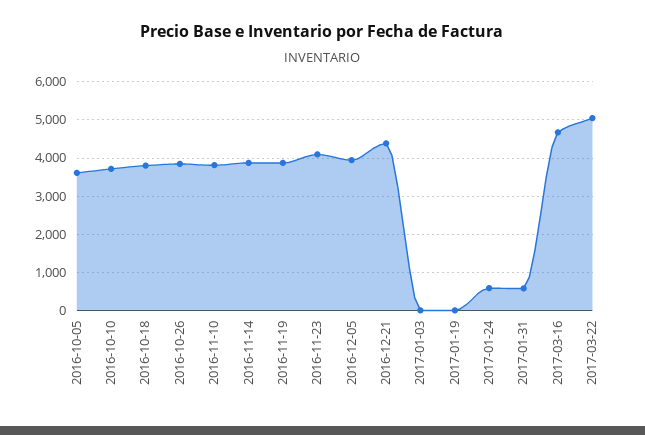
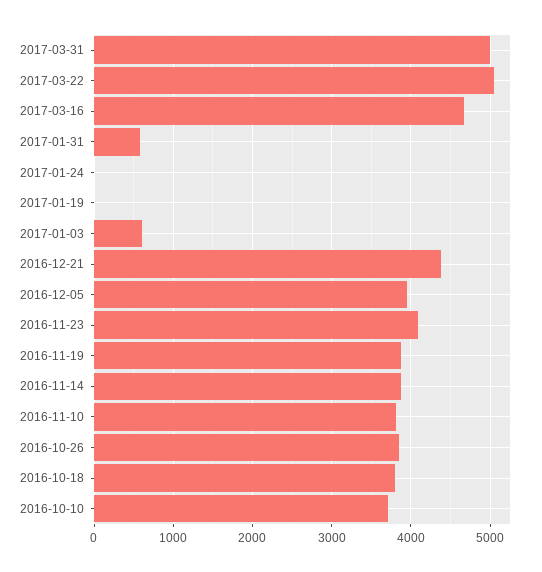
2016-10-05: 3600 -> none
2017-01-03: 0 -> 600
2017-01-24: 600 -> 0
2017-03-31: none -> 5000

